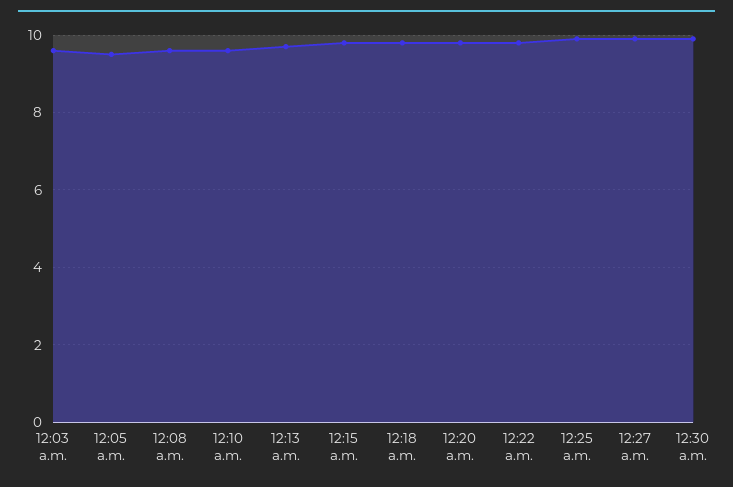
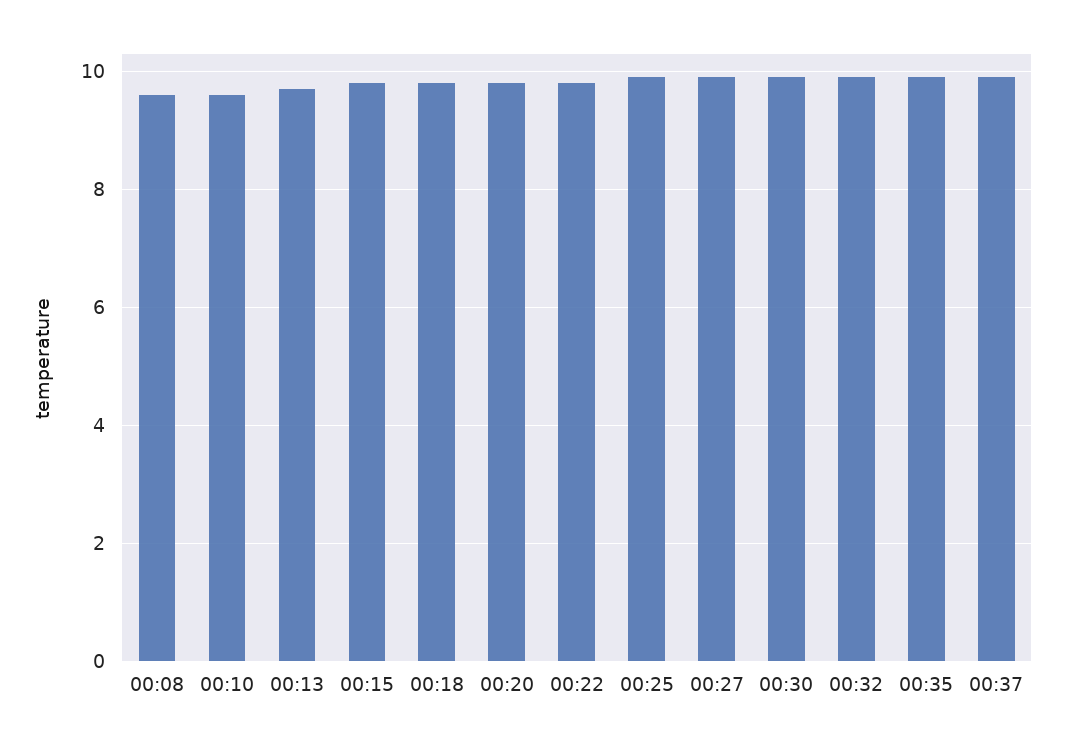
12:03 a.m.: 9.5 -> none
12:05 a.m.: 9.5 -> none
00:32: none -> 10
00:35: none -> 10
00:37: none -> 10

